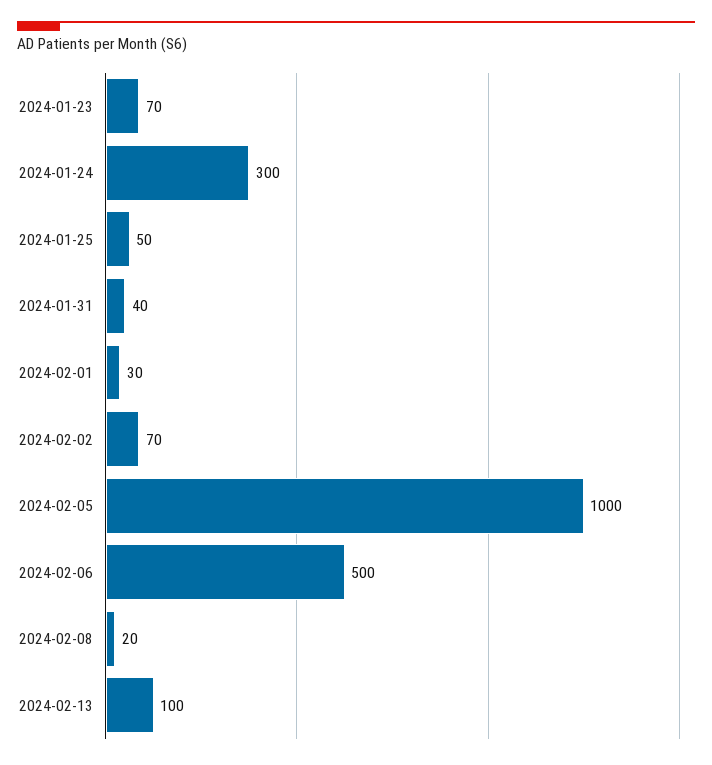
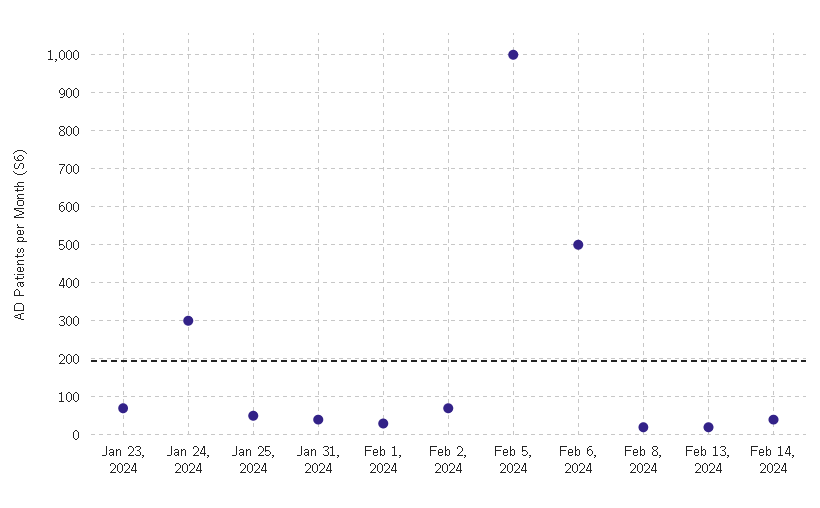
2024-02-13: 100 -> 20
Feb 14, 2024: none -> 40

